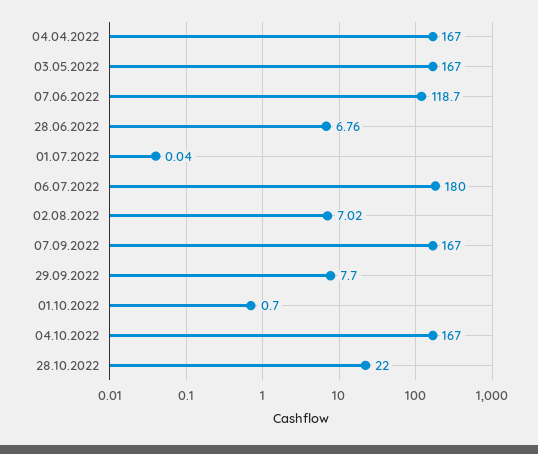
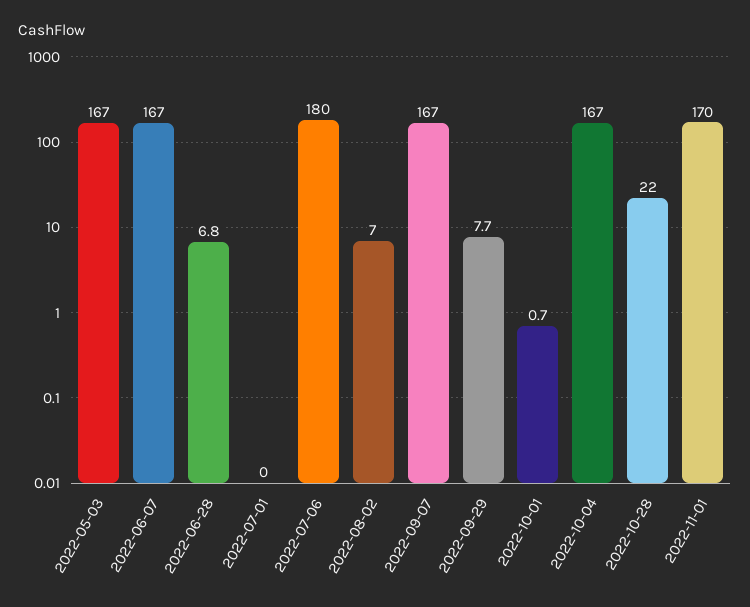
04.04.2022: 167 -> none
07.06.2022: 118.7 -> 167
2022-11-01: none -> 170

